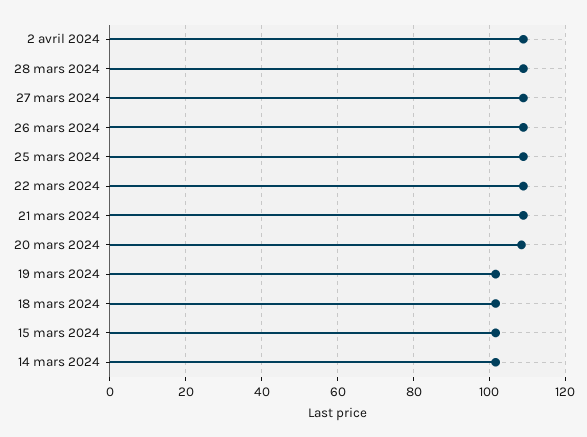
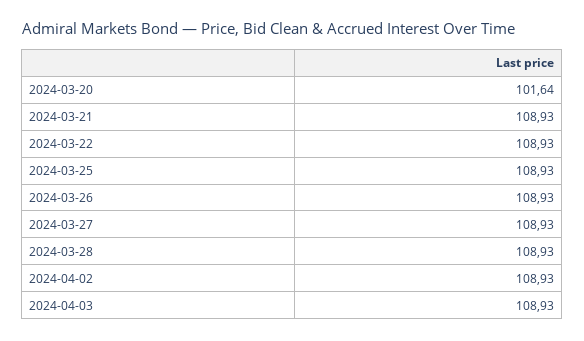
20 mars 2024: 108 -> 101.64
19 mars 2024: 102 -> none
18 mars 2024: 102 -> none
15 mars 2024: 102 -> none
14 mars 2024: 102 -> none
2024-04-03: none -> 108.93

